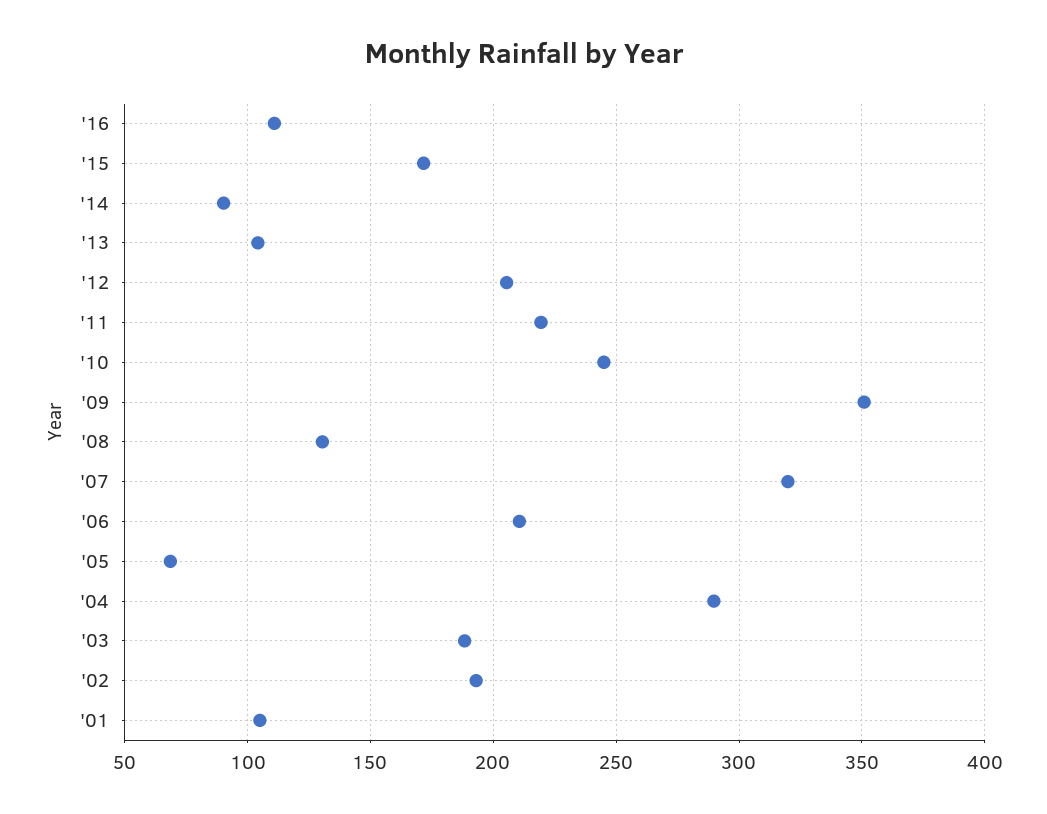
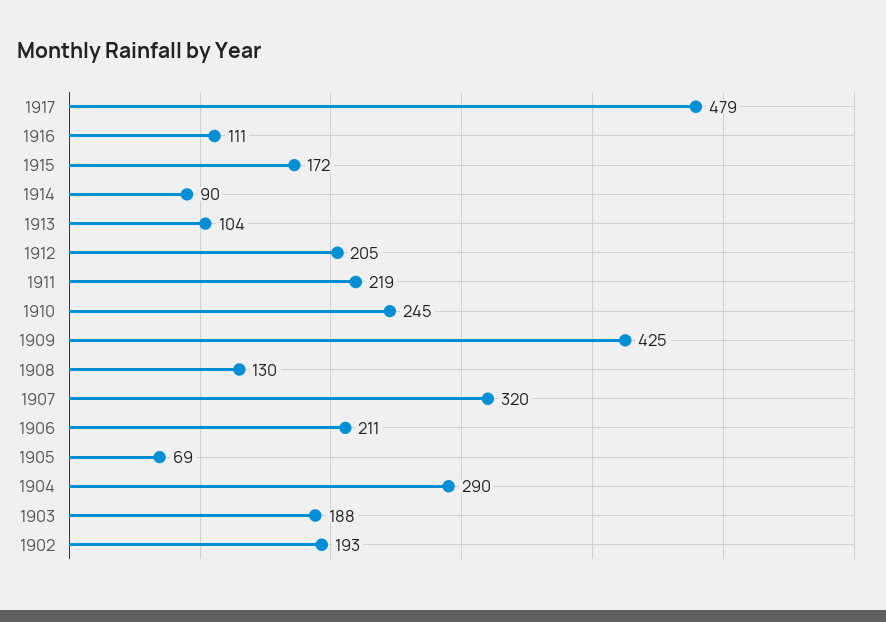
'09: 350 -> 425
'01: 105 -> none
1917: none -> 479

